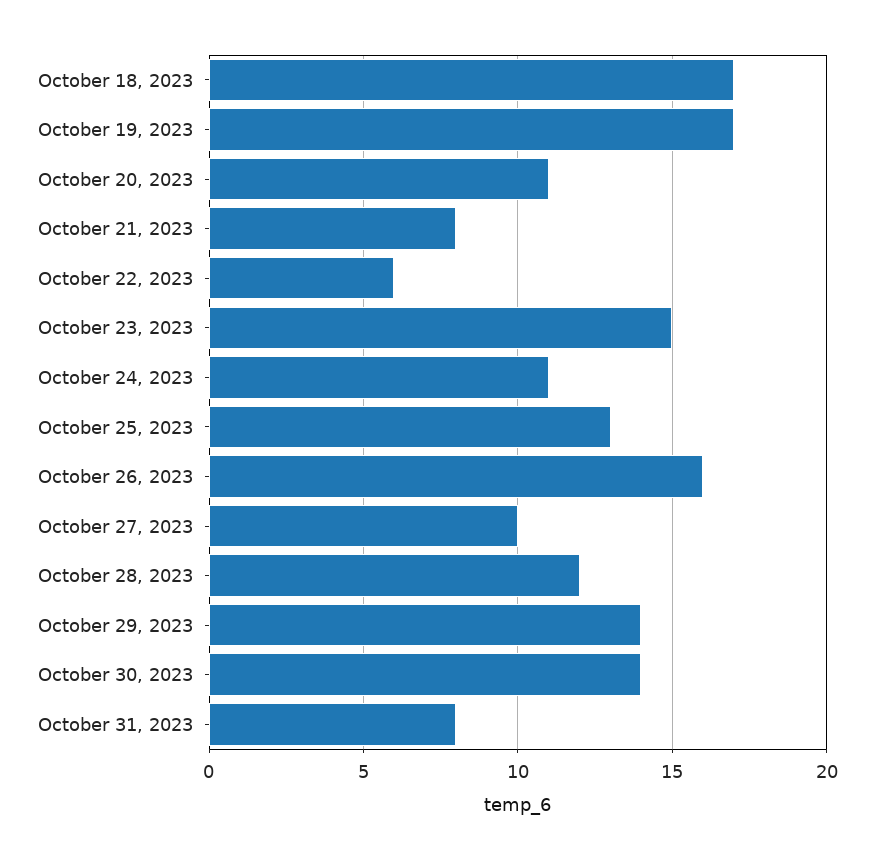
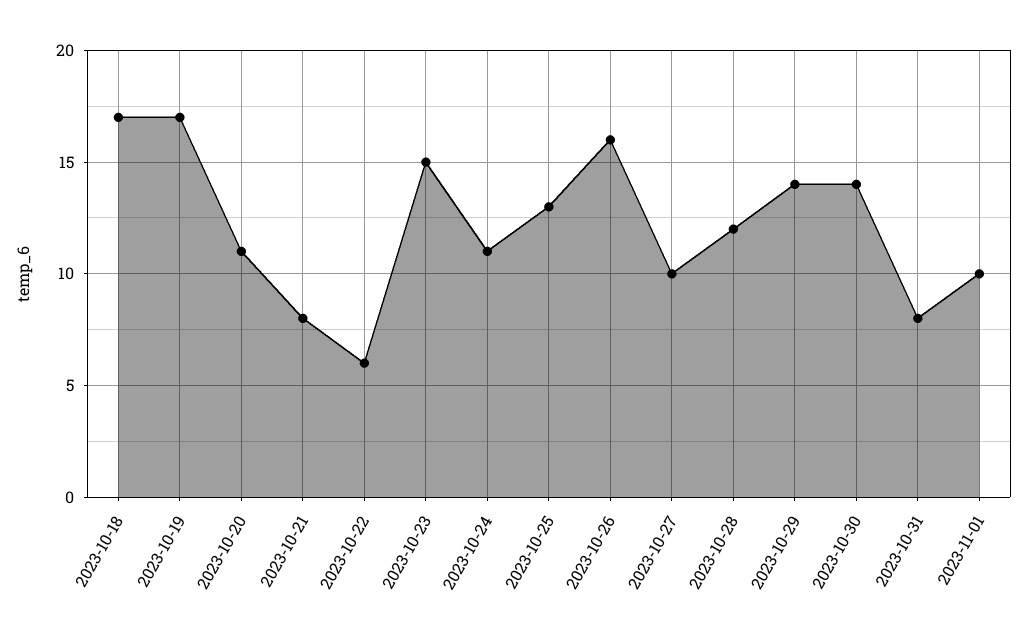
2023-11-01: none -> 10

